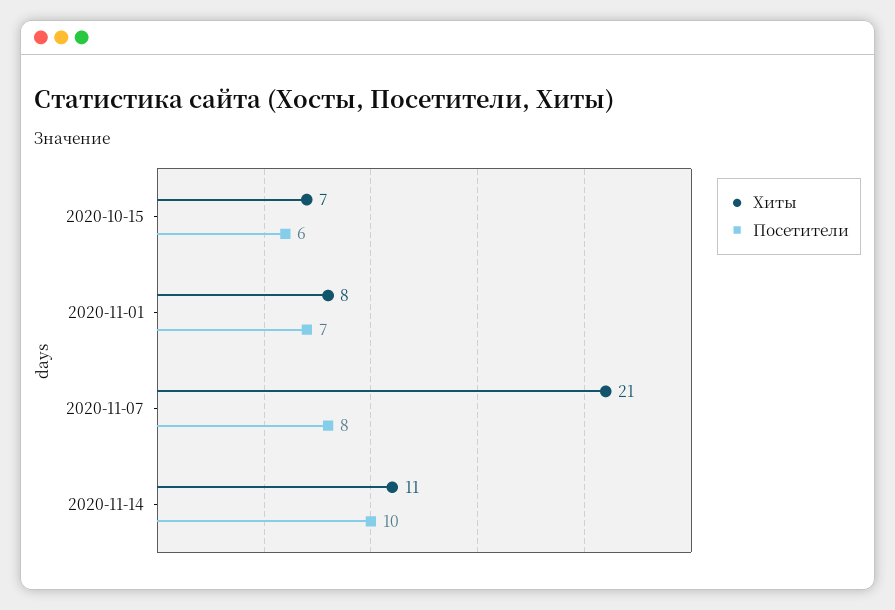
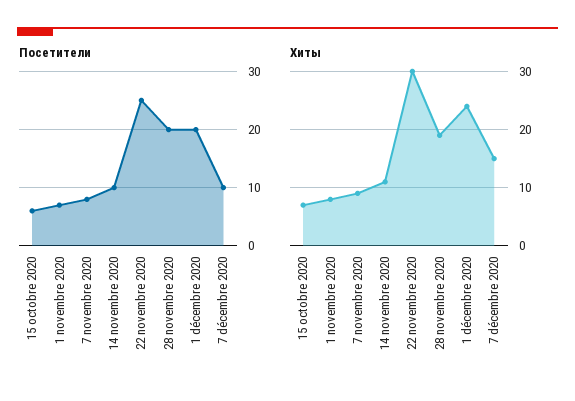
Хиты, 2020-11-07: 21 -> 10
Посетители, 22 novembre 2020: none -> 25
Посетители, 28 novembre 2020: none -> 20
Посетители, 1 décembre 2020: none -> 20
Посетители, 7 décembre 2020: none -> 10
Хиты, 22 novembre 2020: none -> 30
Хиты, 28 novembre 2020: none -> 20
Хиты, 1 décembre 2020: none -> 25
Хиты, 7 décembre 2020: none -> 15

